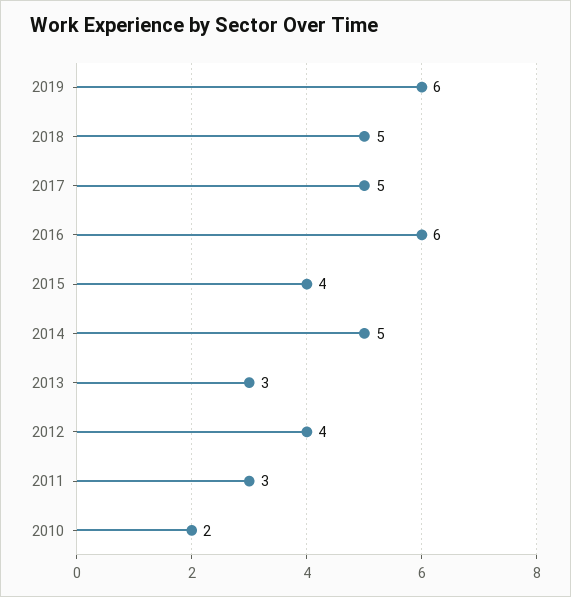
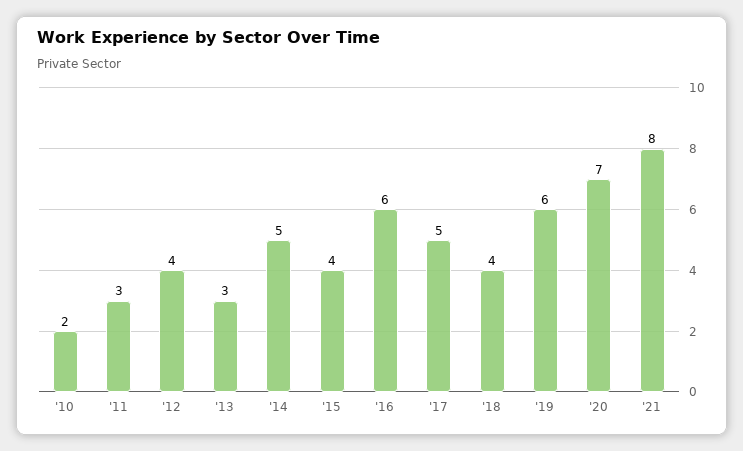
2018: 5 -> 4
'20: none -> 7
'21: none -> 8

